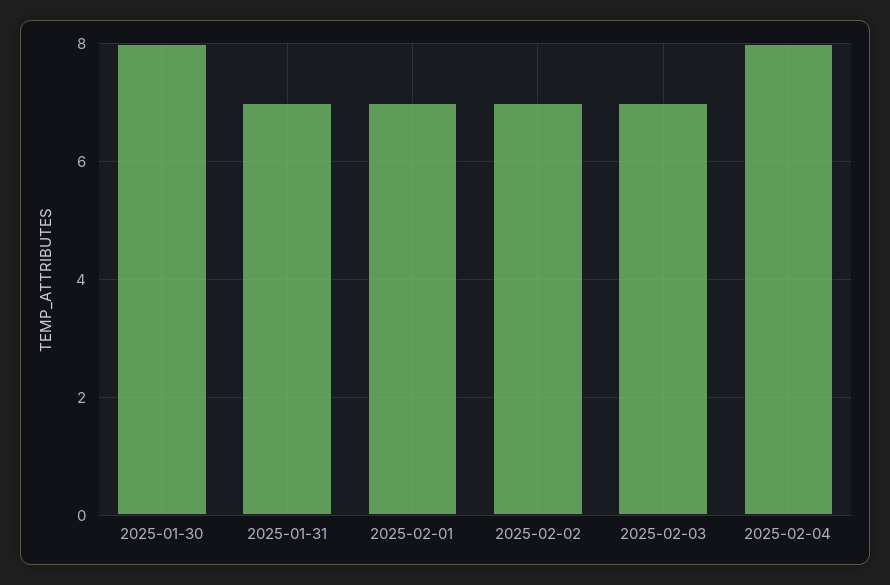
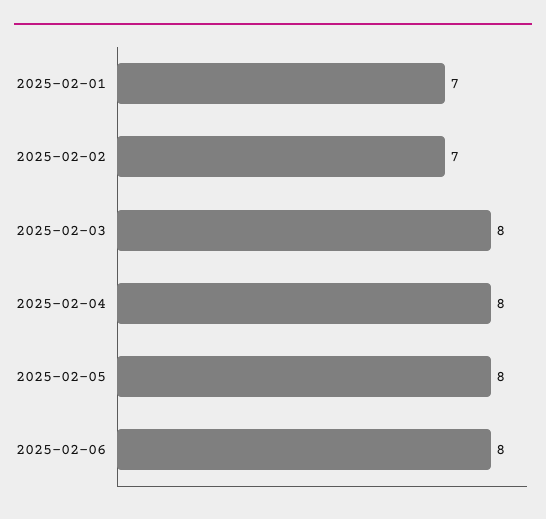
2025-01-30: 8 -> none
2025-01-31: 7 -> none
2025-02-03: 7 -> 8
2025-02-05: none -> 8
2025-02-06: none -> 8

